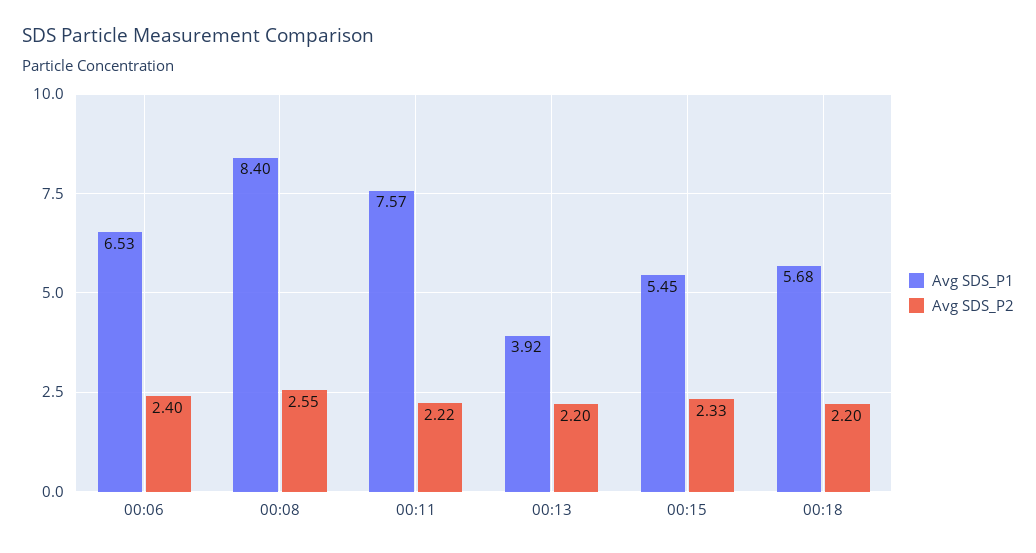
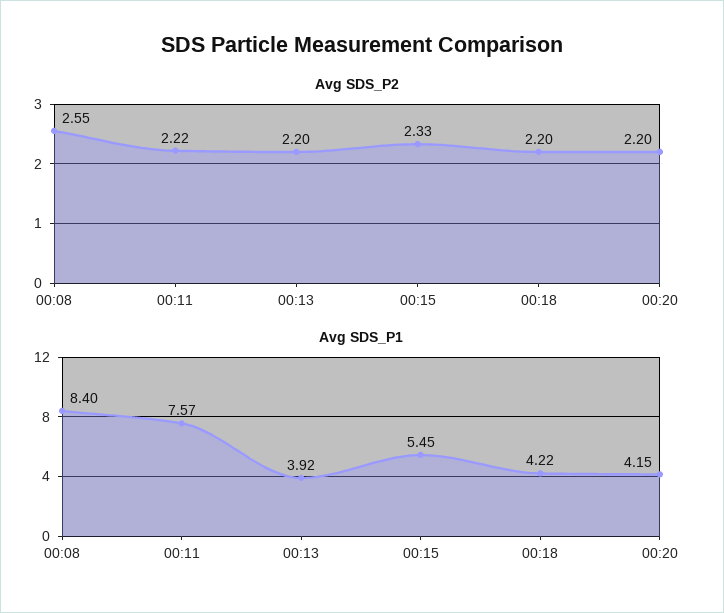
Avg SDS_P1, 00:06: 6.53 -> none
Avg SDS_P2, 00:06: 2.4 -> none
Avg SDS_P1, 00:18: 5.68 -> 4.22
Avg SDS_P2, 00:20: none -> 2.2
Avg SDS_P1, 00:20: none -> 4.15

